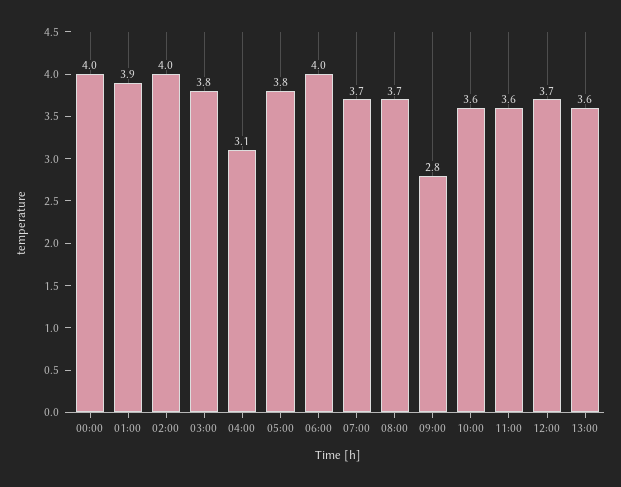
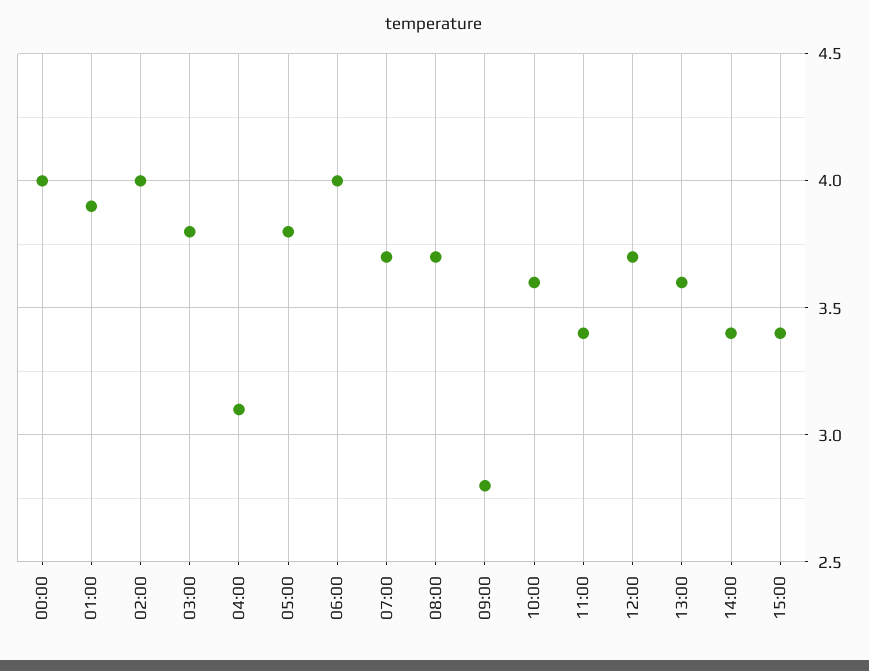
11:00: 3.6 -> 3.4
14:00: none -> 3.4
15:00: none -> 3.4

